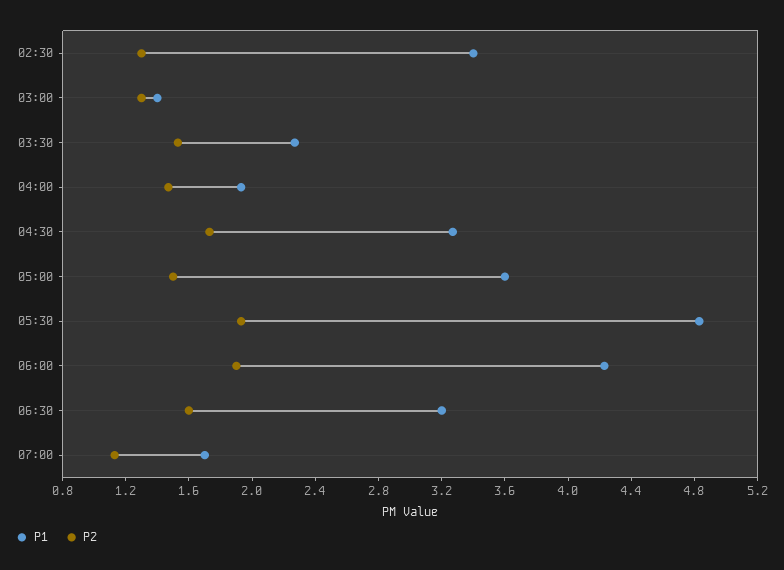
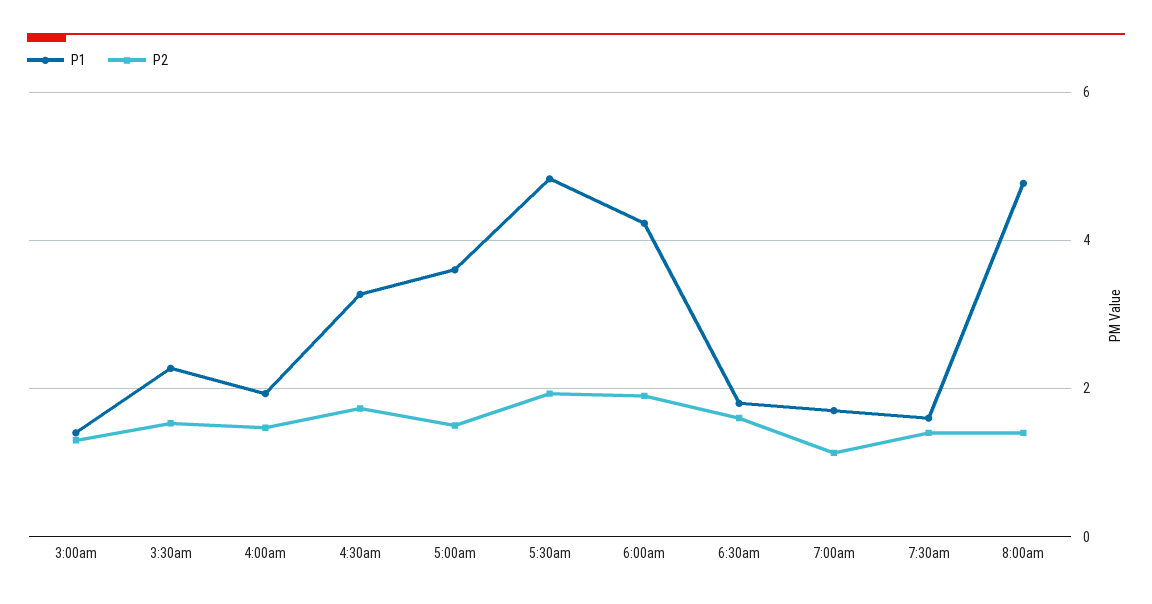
P1, 02:30: 3.4 -> none
P2, 02:30: 1.3 -> none
P1, 06:30: 3.2 -> 1.8
P1, 7:30am: none -> 1.6
P2, 7:30am: none -> 1.4
P1, 8:00am: none -> 4.8
P2, 8:00am: none -> 1.4

